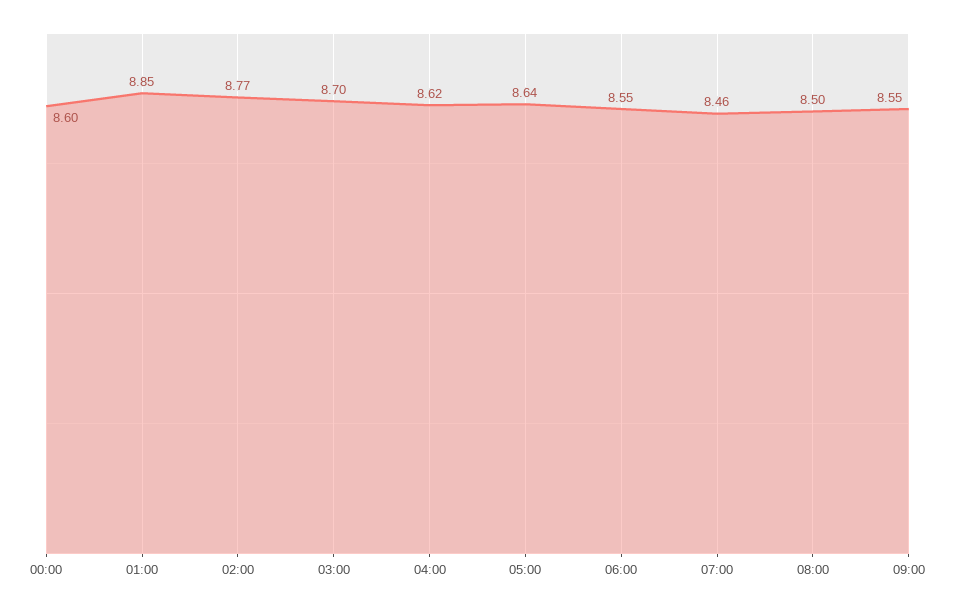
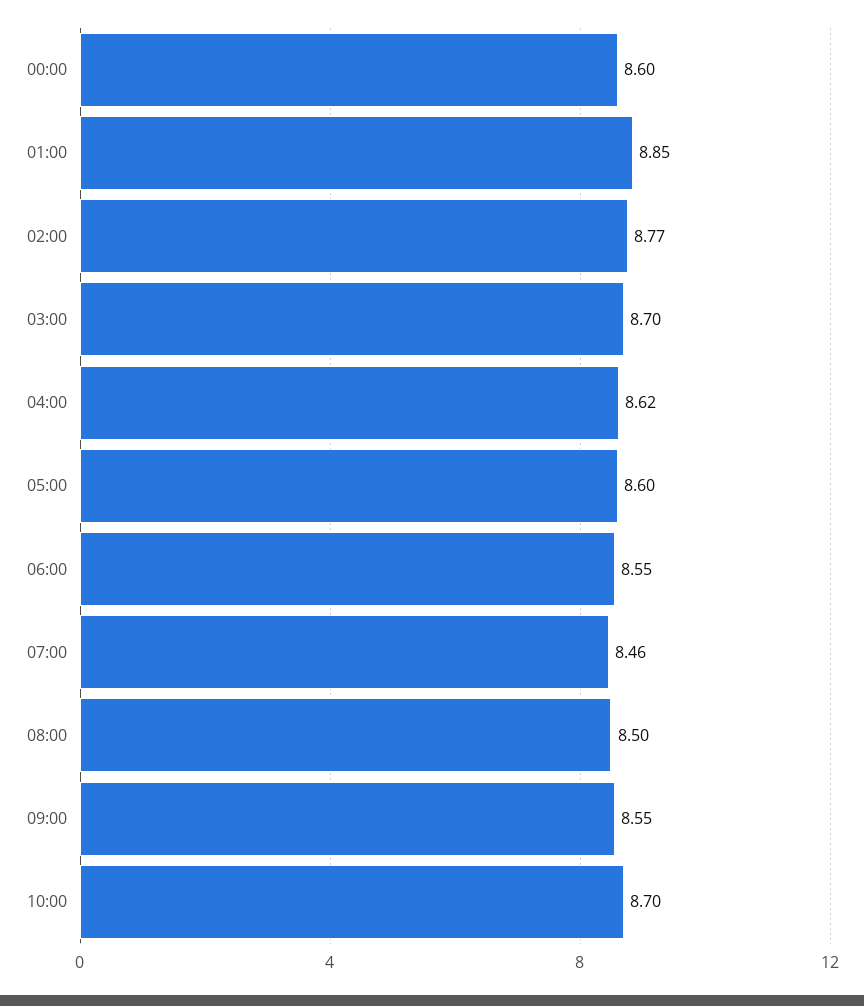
05:00: 8.64 -> 8.6
10:00: none -> 8.7

